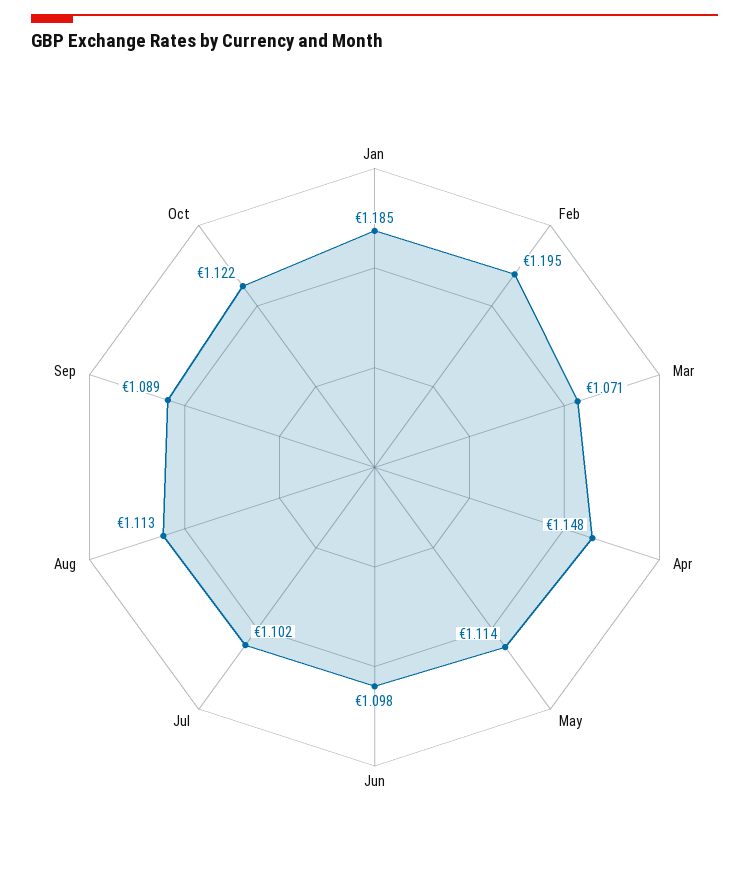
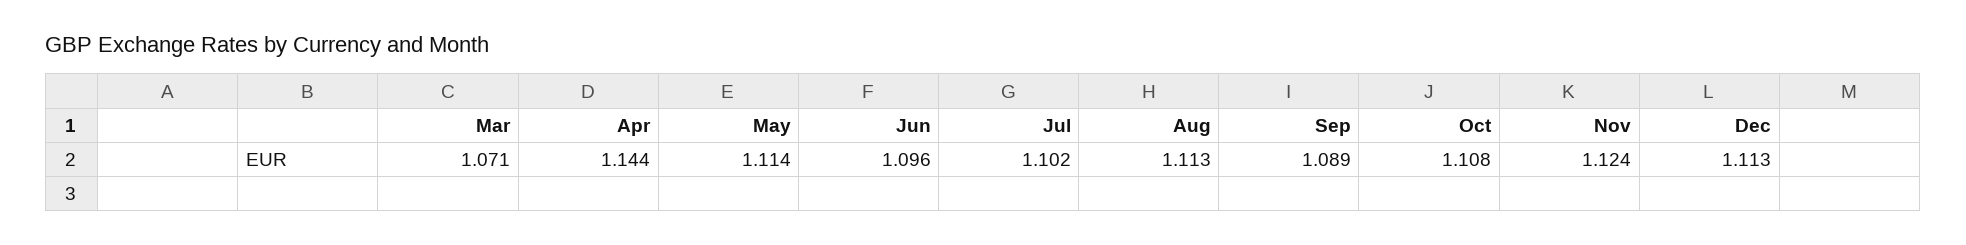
Jan: 1.185 -> none
Feb: 1.195 -> none
Apr: 1.148 -> 1.144
Jun: 1.098 -> 1.096
Oct: 1.122 -> 1.108
Nov: none -> 1.124
Dec: none -> 1.113

